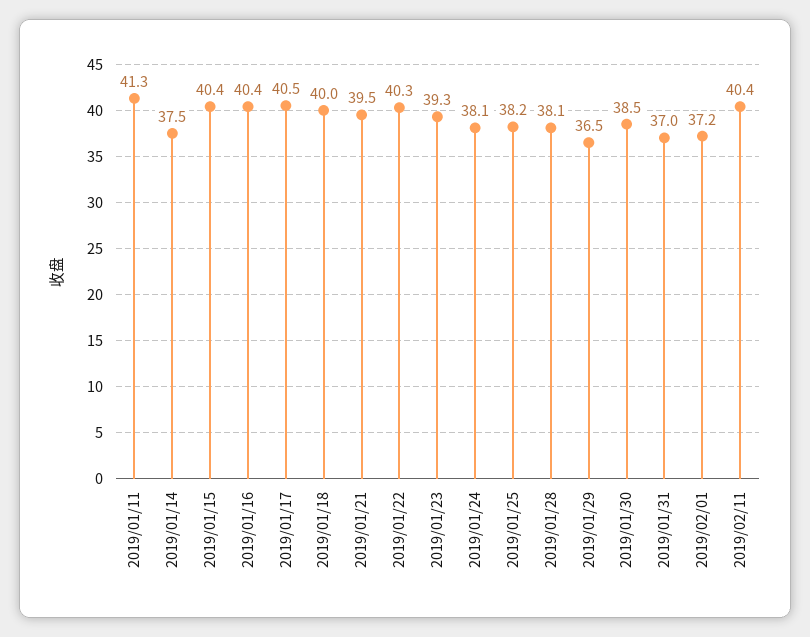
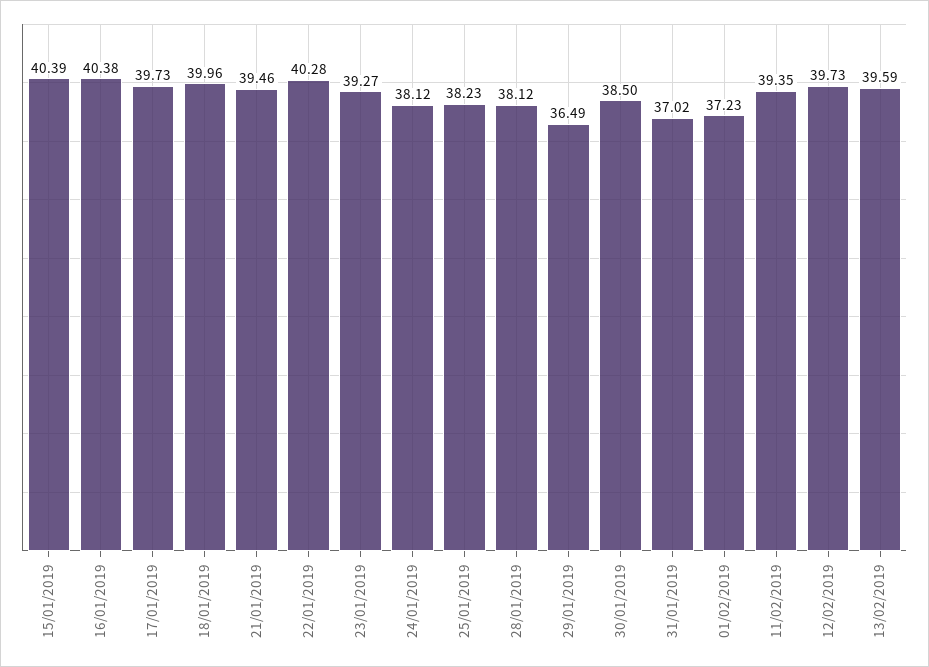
2019/01/11: 41.3 -> none
2019/01/14: 37.5 -> none
2019/01/17: 40.5 -> 39.73
2019/02/11: 40.4 -> 39.35
12/02/2019: none -> 39.73
13/02/2019: none -> 39.59

